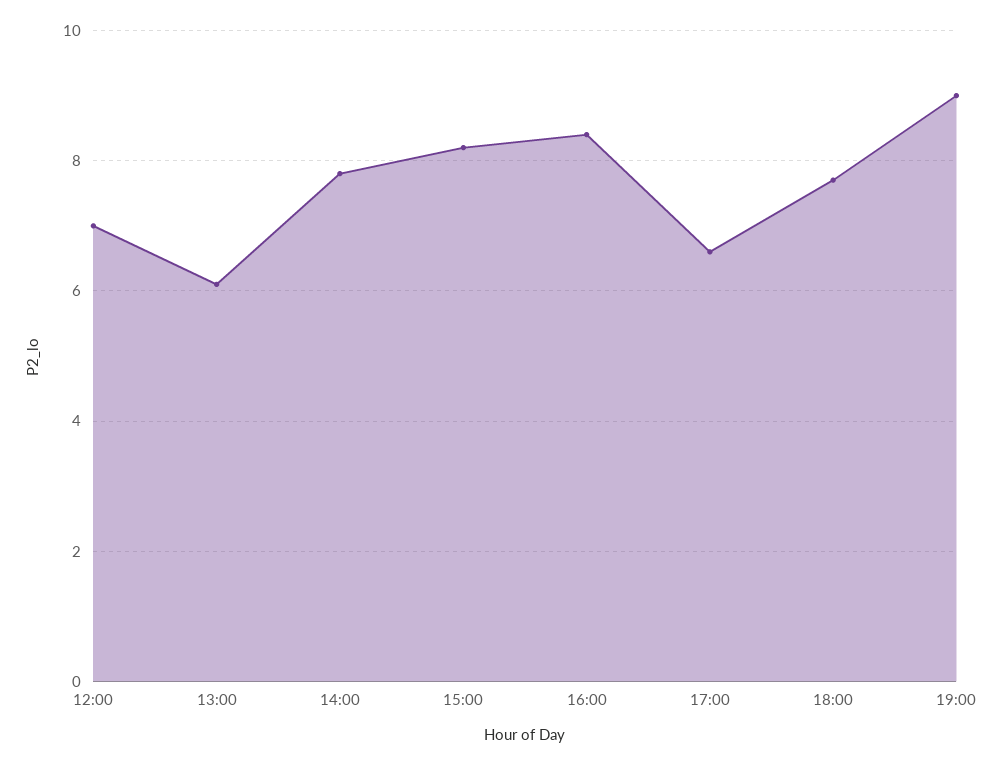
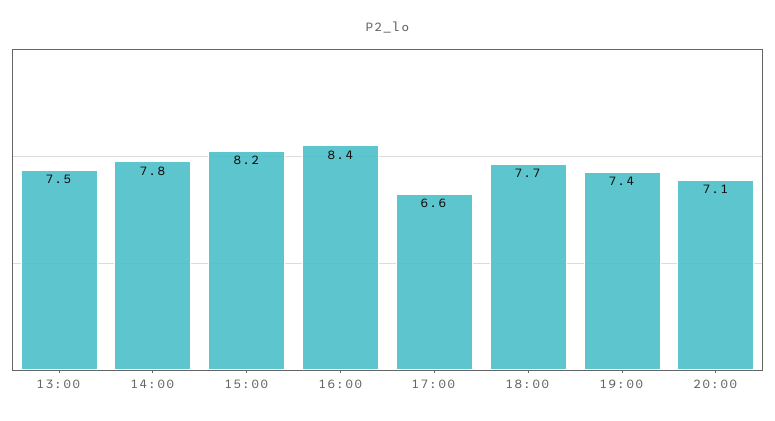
12:00: 7 -> none
13:00: 6 -> 7.5
19:00: 9 -> 7.4
20:00: none -> 7.1

